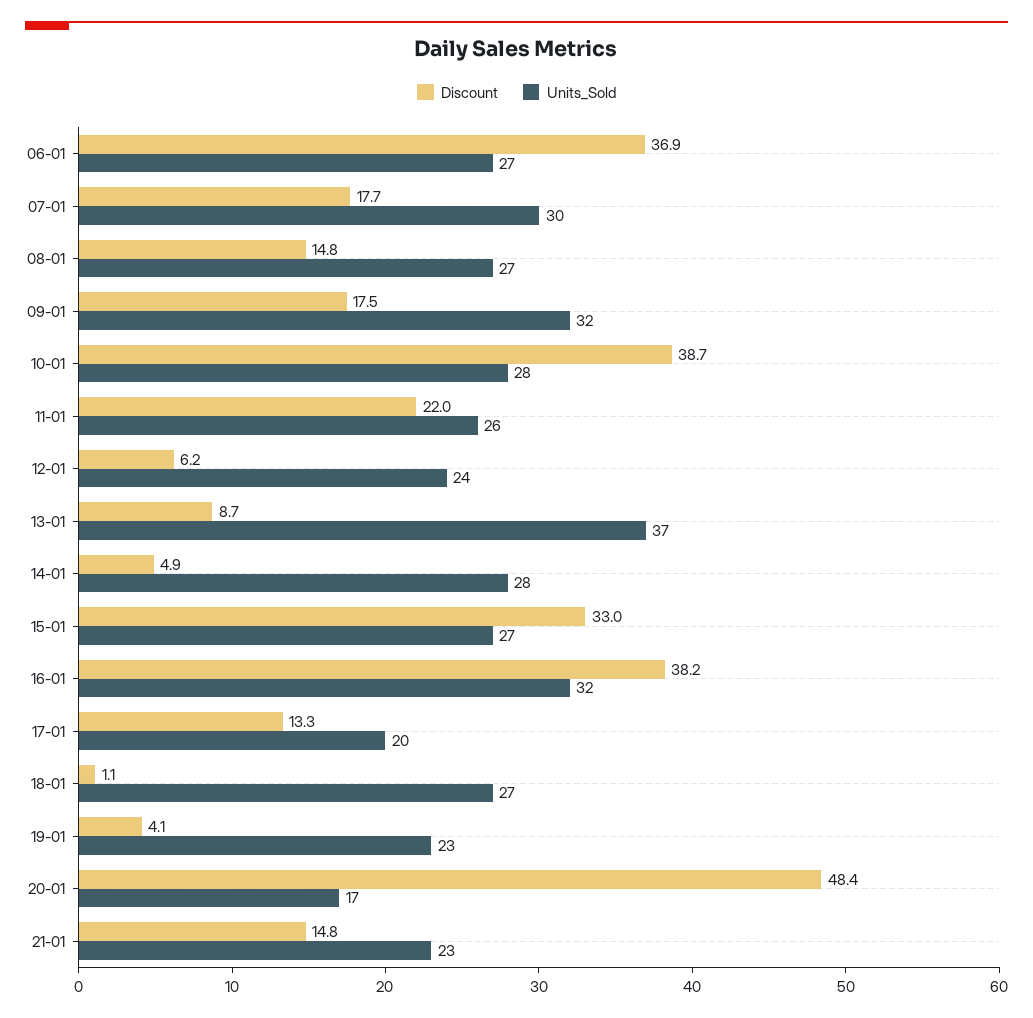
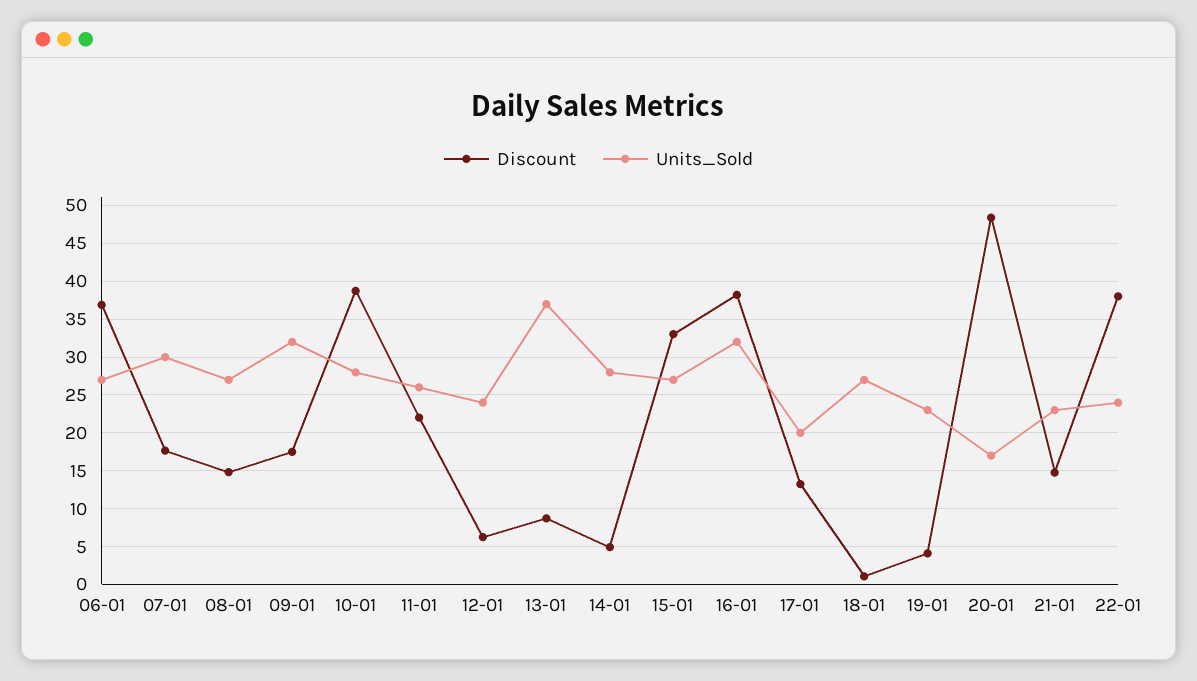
Discount, 22-01: none -> 38
Units_Sold, 22-01: none -> 24

